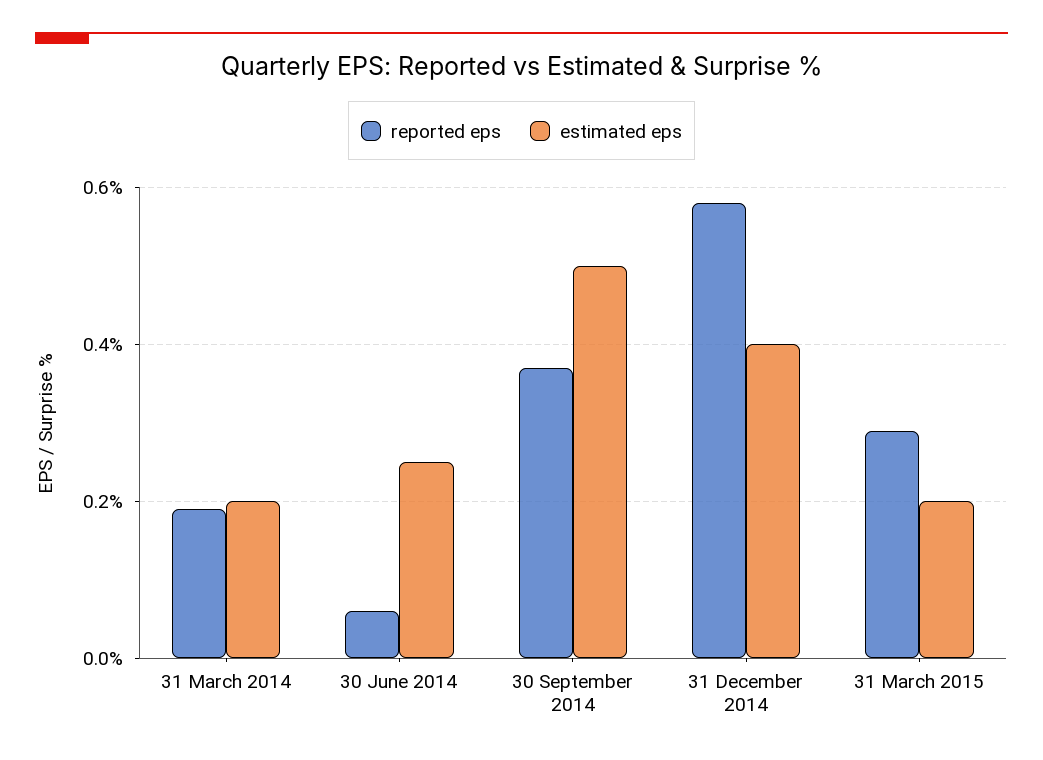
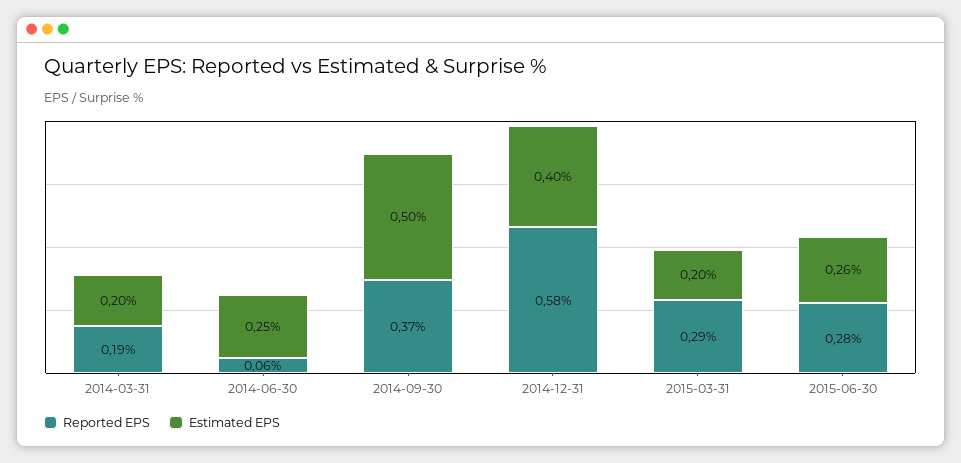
reported eps, 2015-06-30: none -> 0.28
estimated eps, 2015-06-30: none -> 0.26

